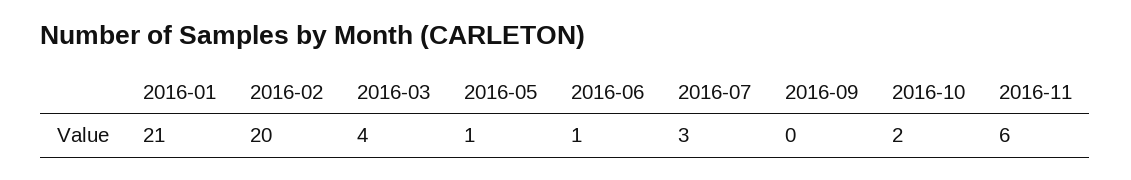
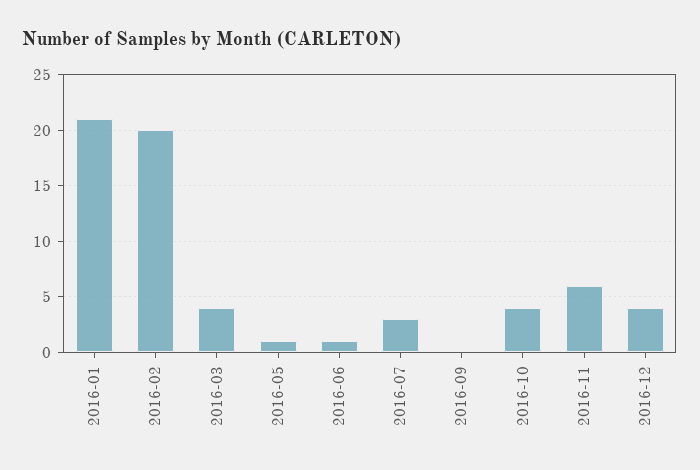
2016-10: 2 -> 4
2016-12: none -> 4

